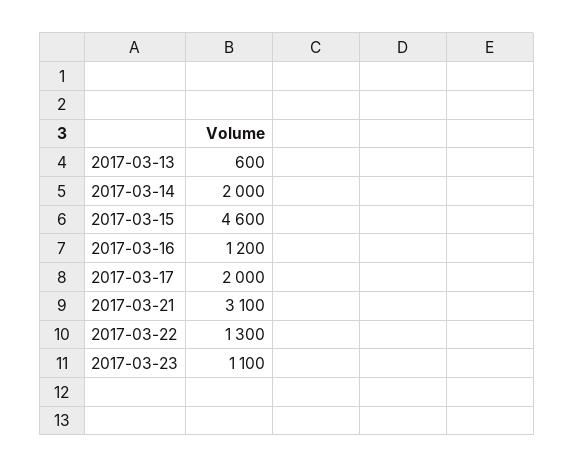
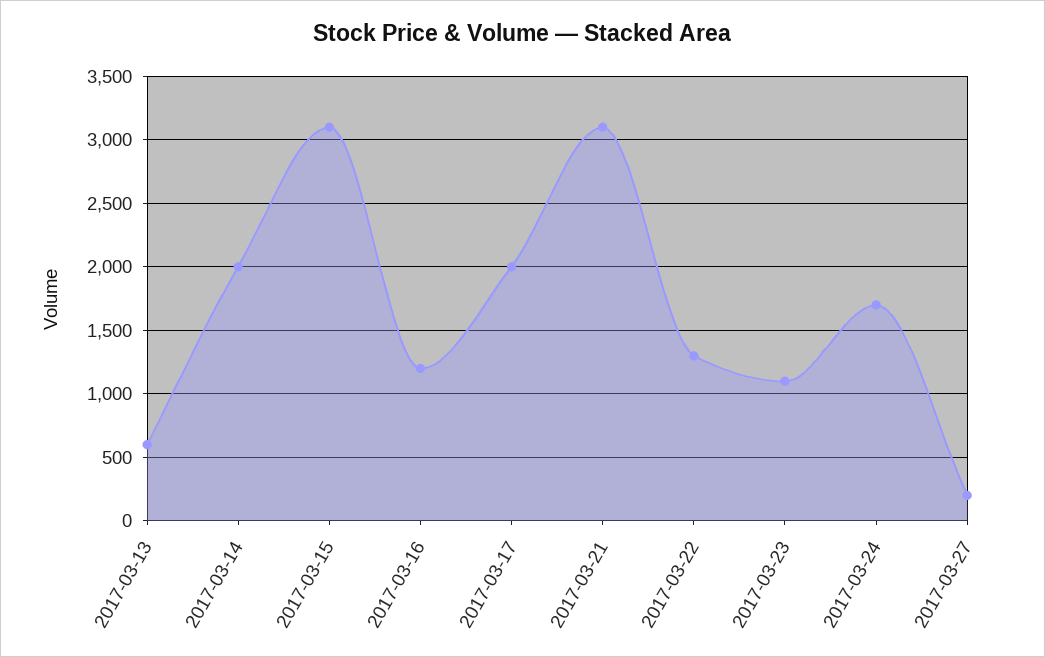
2017-03-15: 4600 -> 3100
2017-03-24: none -> 1700
2017-03-27: none -> 200

